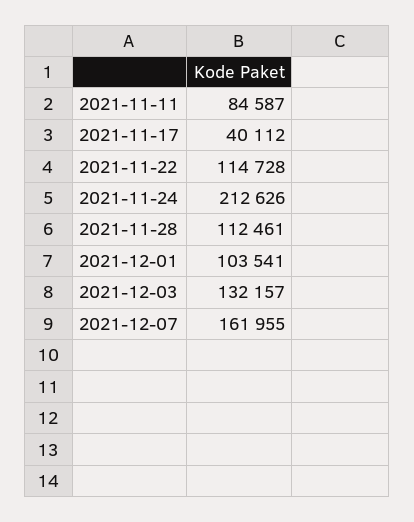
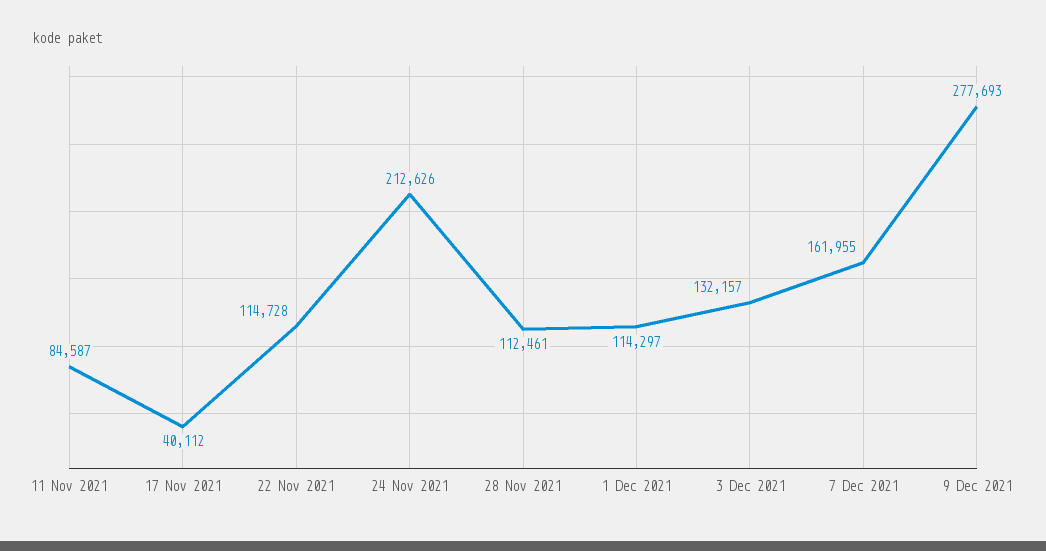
2021-12-01: 103541 -> 114297
9 Dec 2021: none -> 277693

